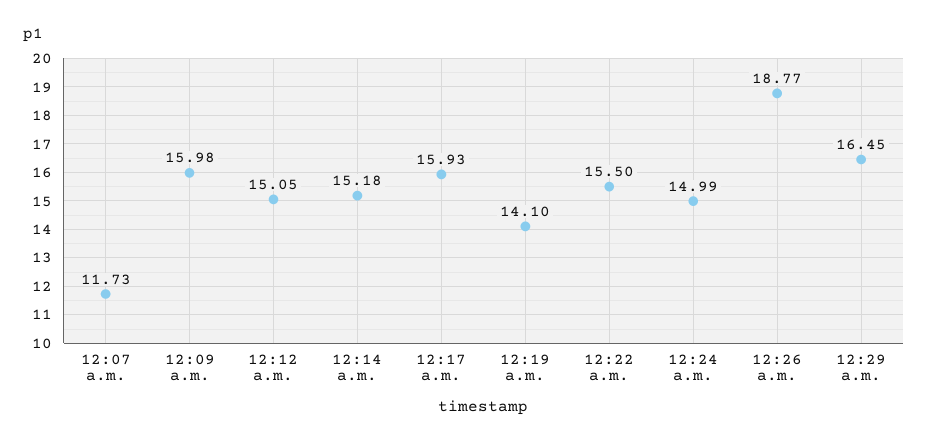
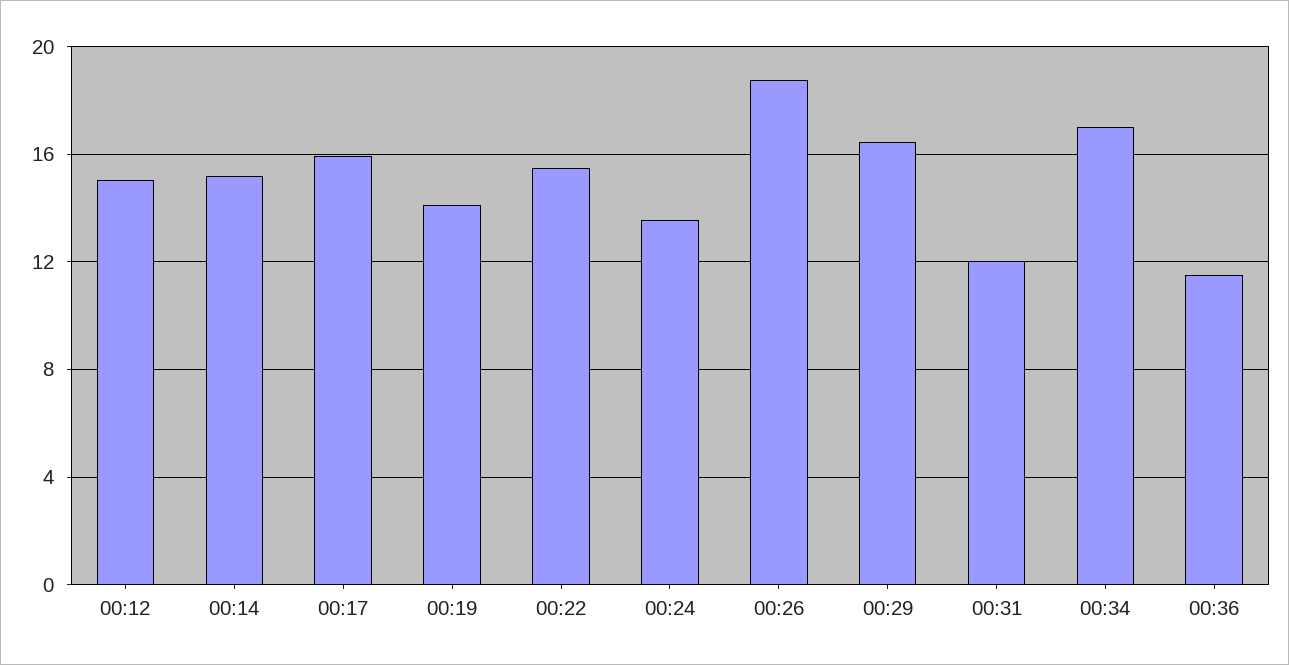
12:07 a.m.: 11.73 -> none
12:09 a.m.: 15.98 -> none
12:24 a.m.: 14.99 -> 13.5
00:31: none -> 12
00:34: none -> 17
00:36: none -> 11.5

